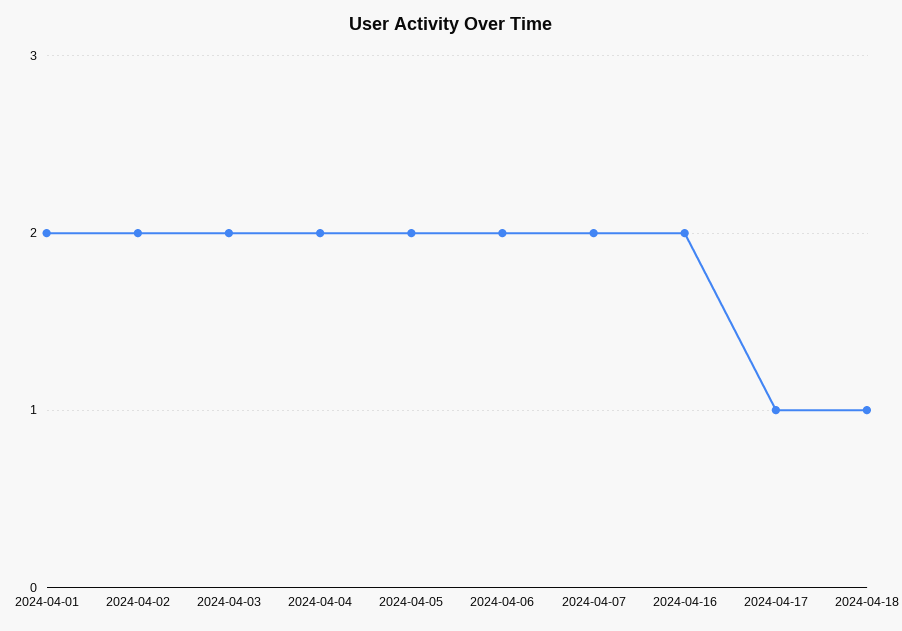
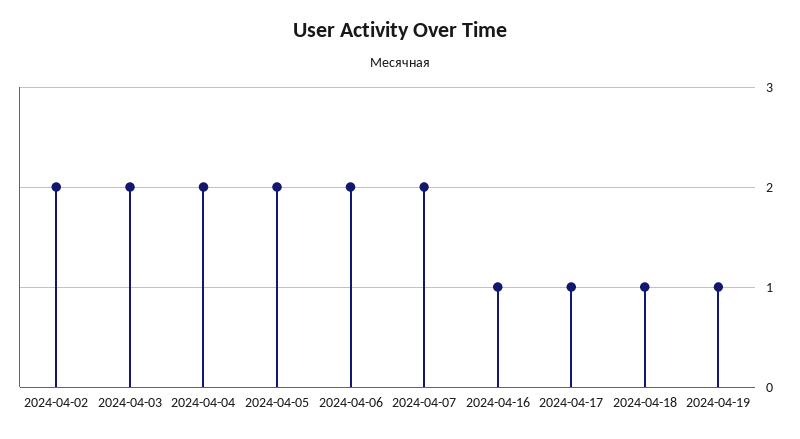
2024-04-01: 2 -> none
2024-04-16: 2 -> 1
2024-04-19: none -> 1

